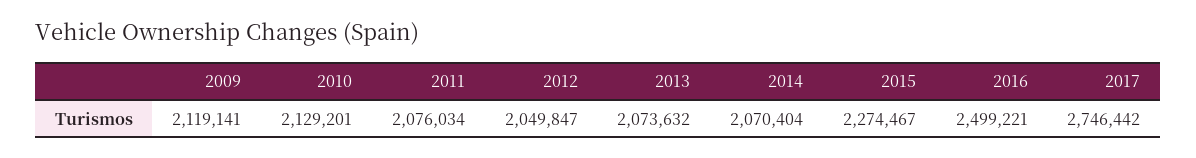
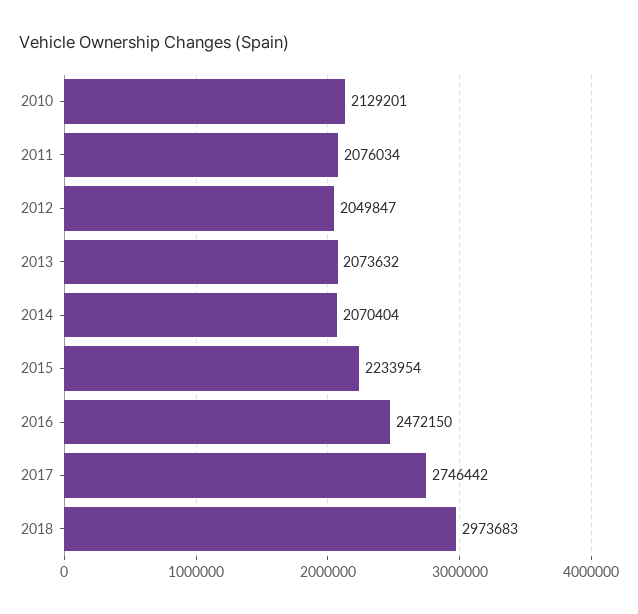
2009: 2119141 -> none
2015: 2274467 -> 2233954
2016: 2499221 -> 2472150
2018: none -> 2973683

